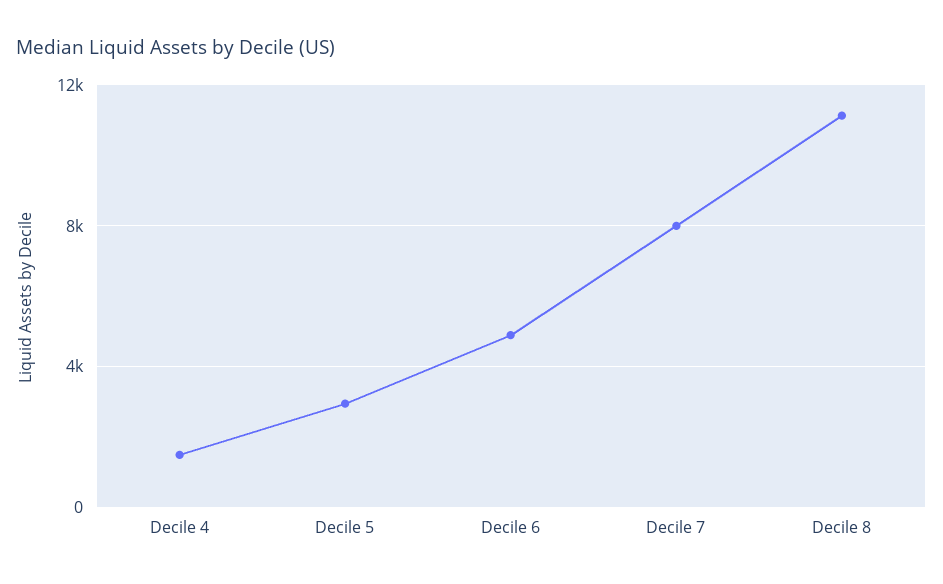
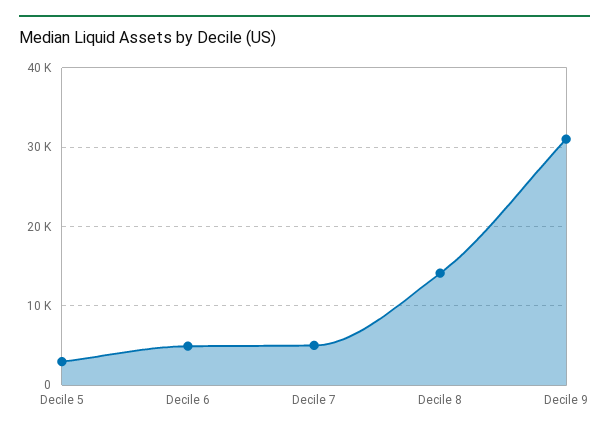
Decile 4: 1500 -> none
Decile 7: 8000 -> 5000
Decile 8: 11000 -> 14000
Decile 9: none -> 31000

